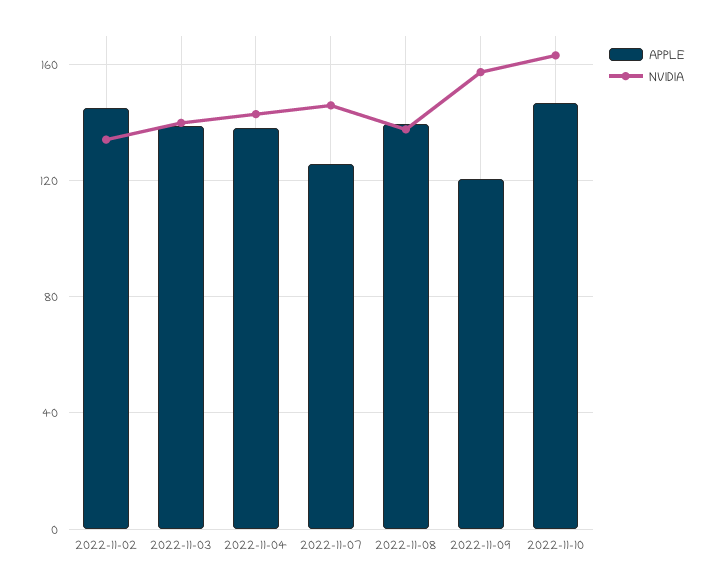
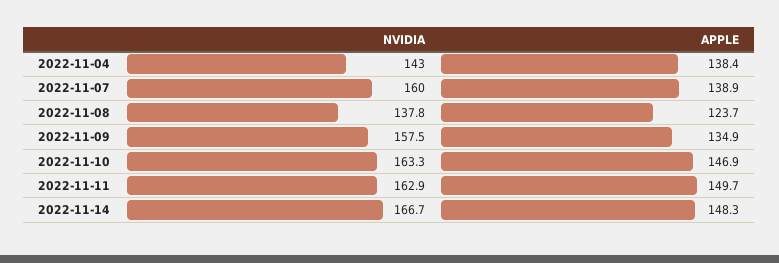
APPLE, 2022-11-02: 145 -> none
NVIDIA, 2022-11-02: 135 -> none
APPLE, 2022-11-03: 140 -> none
NVIDIA, 2022-11-03: 140 -> none
APPLE, 2022-11-07: 125 -> 138.9
NVIDIA, 2022-11-07: 145 -> 160
APPLE, 2022-11-08: 140 -> 123.7
APPLE, 2022-11-09: 120 -> 134.9
NVIDIA, 2022-11-11: none -> 162.9
APPLE, 2022-11-11: none -> 149.7
NVIDIA, 2022-11-14: none -> 166.7
APPLE, 2022-11-14: none -> 148.3

